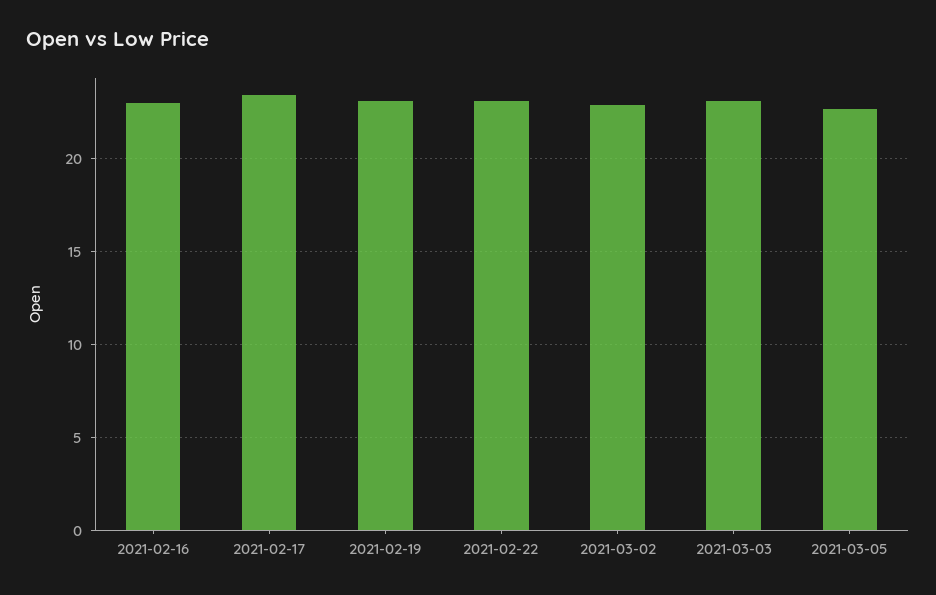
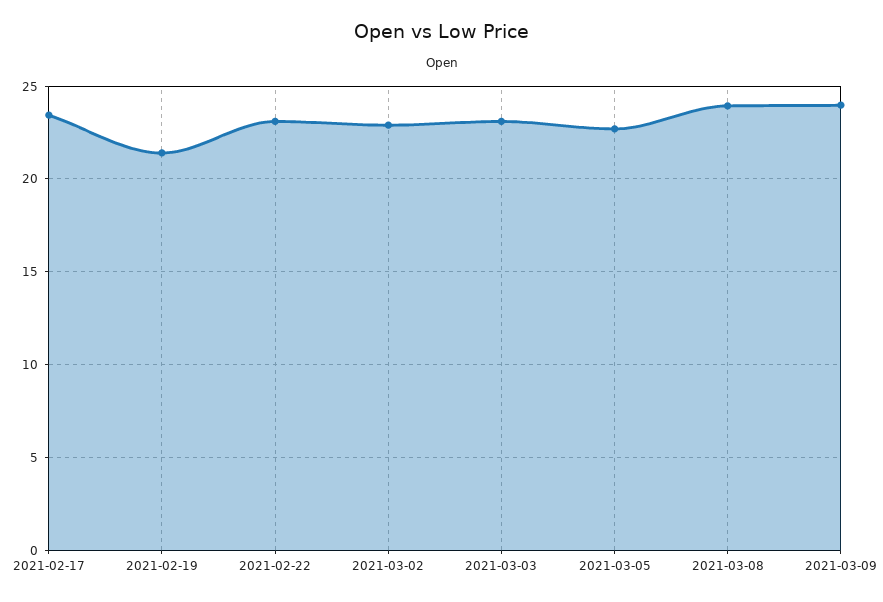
2021-02-16: 23 -> none
2021-02-19: 23 -> 21.5
2021-03-08: none -> 24
2021-03-09: none -> 24

